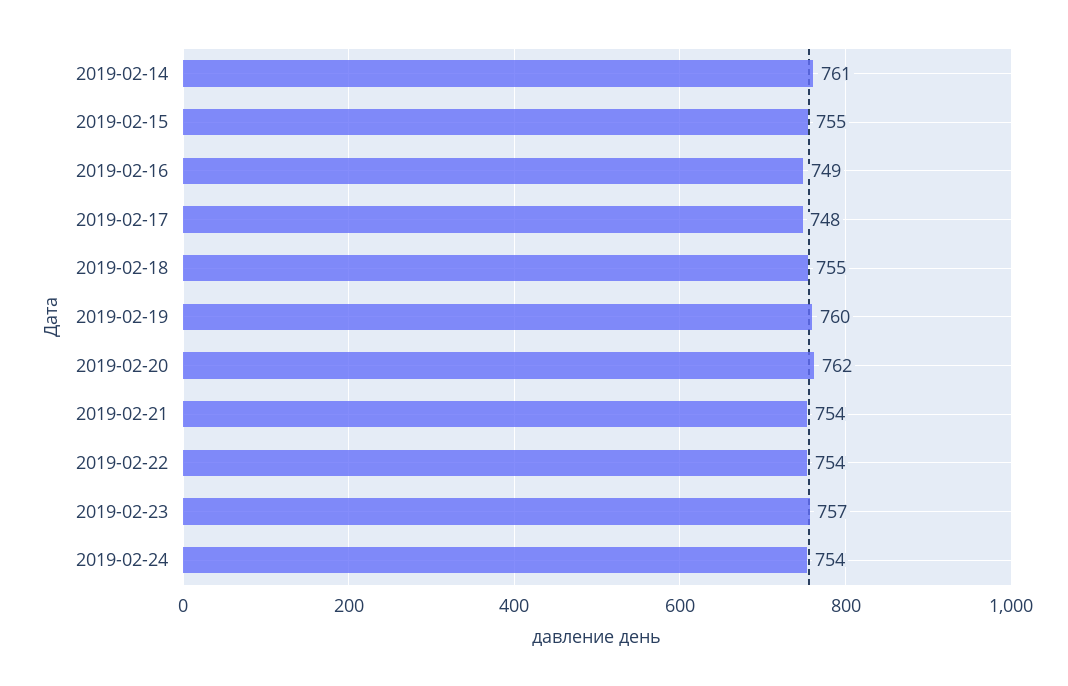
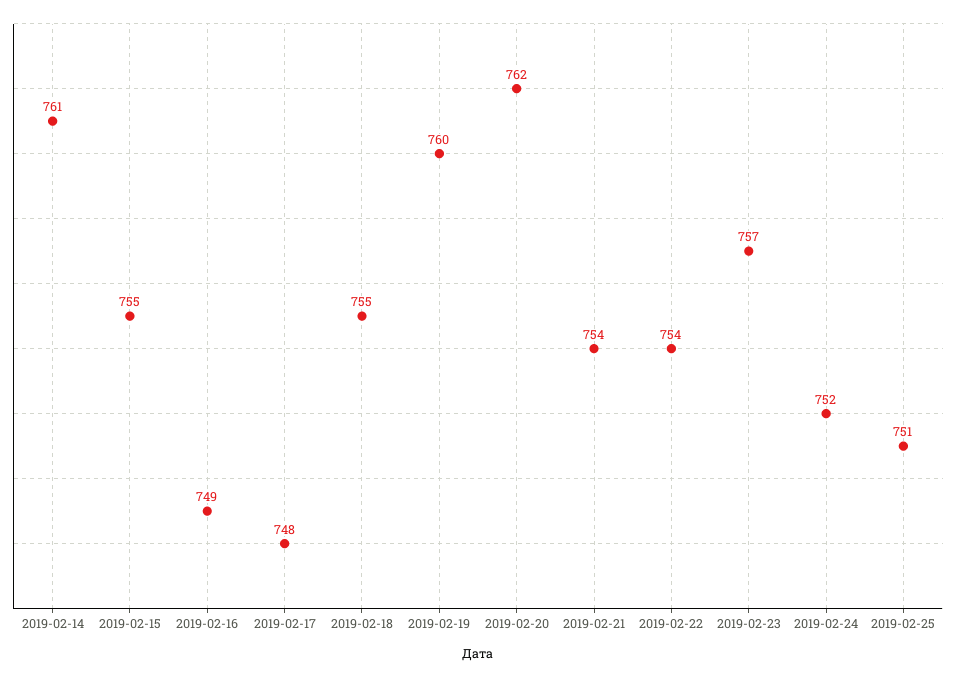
2019-02-24: 754 -> 752
2019-02-25: none -> 751

